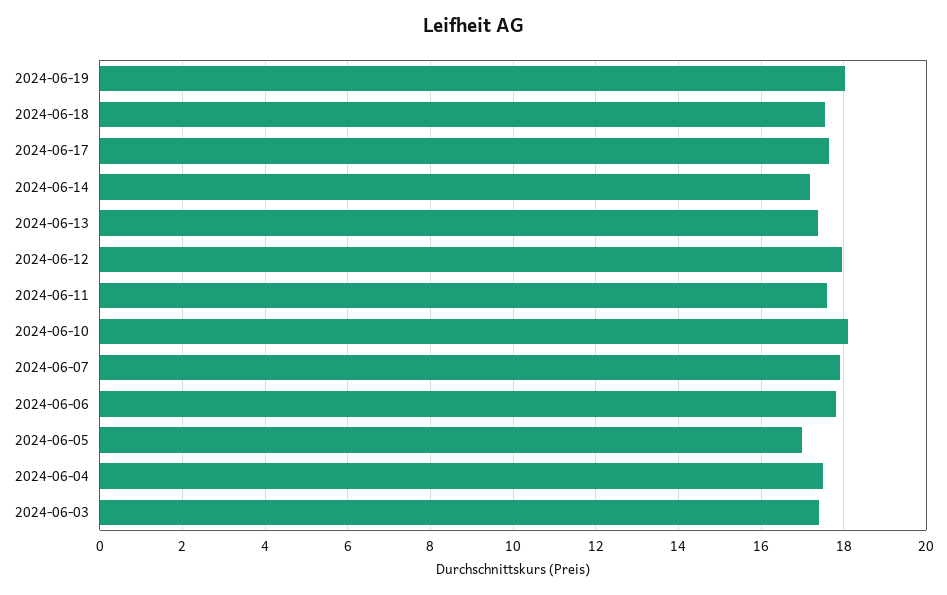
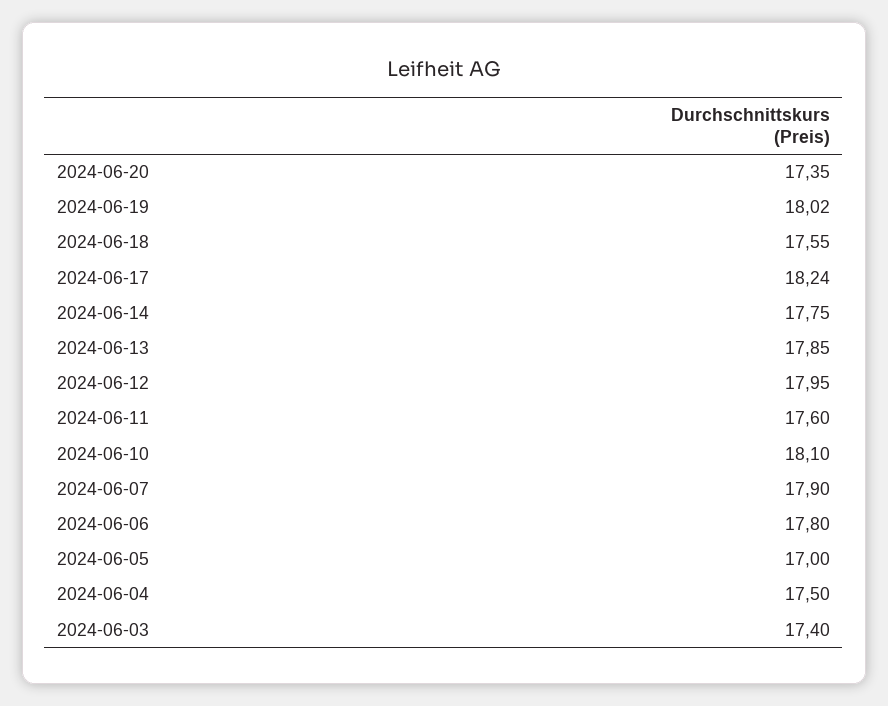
2024-06-17: 17.6 -> 18.24
2024-06-14: 17.2 -> 17.75
2024-06-13: 17.4 -> 17.85
2024-06-20: none -> 17.35

